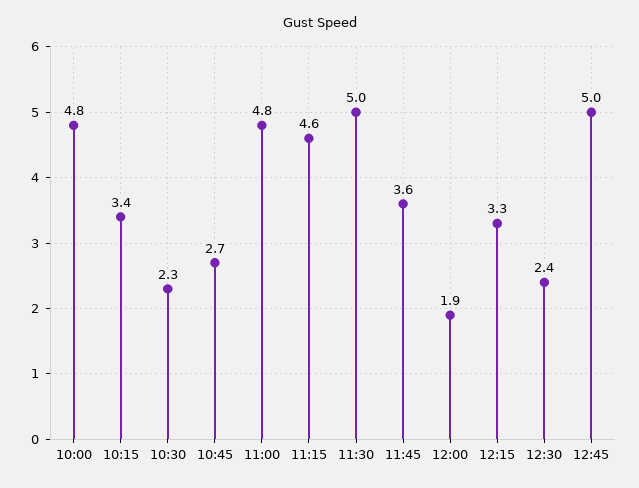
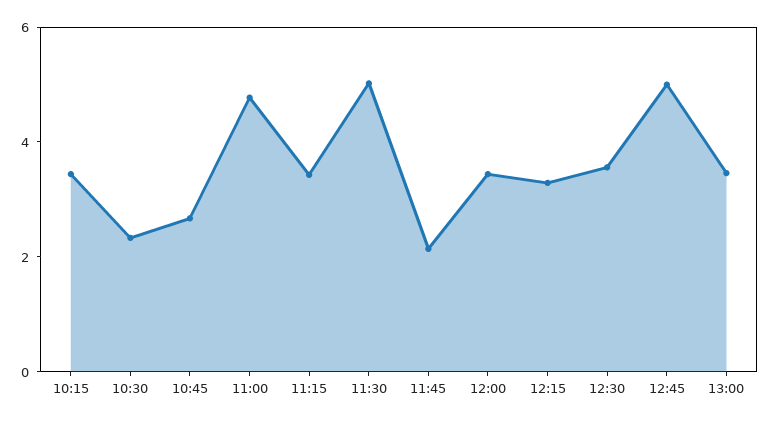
10:00: 4.8 -> none
11:15: 4.6 -> 3.5
11:45: 3.6 -> 2
12:00: 1.9 -> 3.5
12:30: 2.4 -> 3.5
13:00: none -> 3.5

